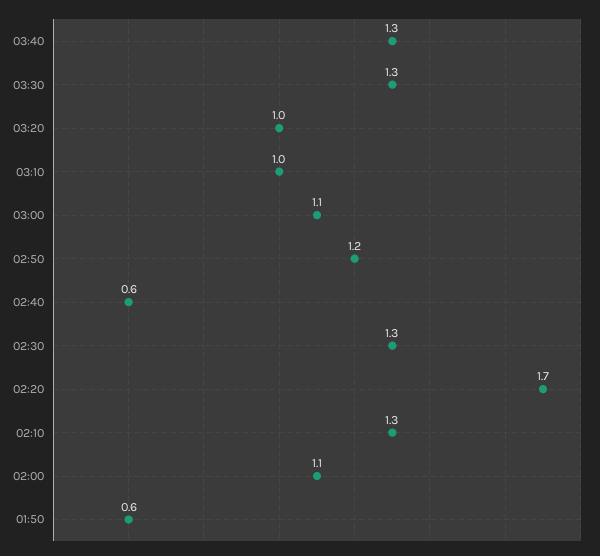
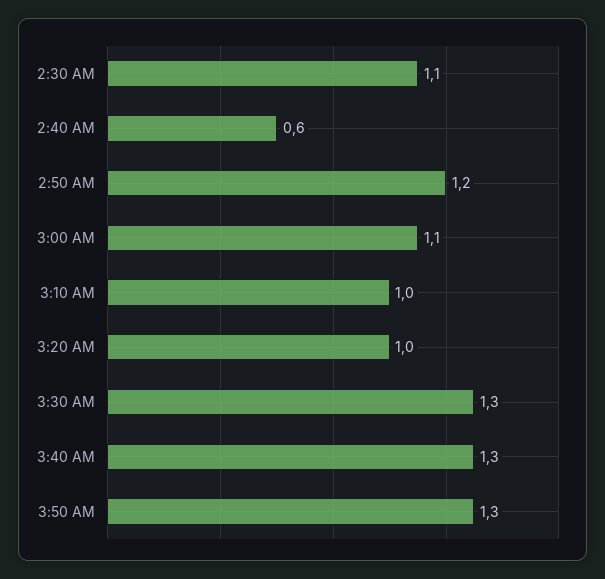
02:30: 1.3 -> 1.1
02:20: 1.7 -> none
02:10: 1.3 -> none
02:00: 1.1 -> none
01:50: 0.6 -> none
3:50 AM: none -> 1.3

